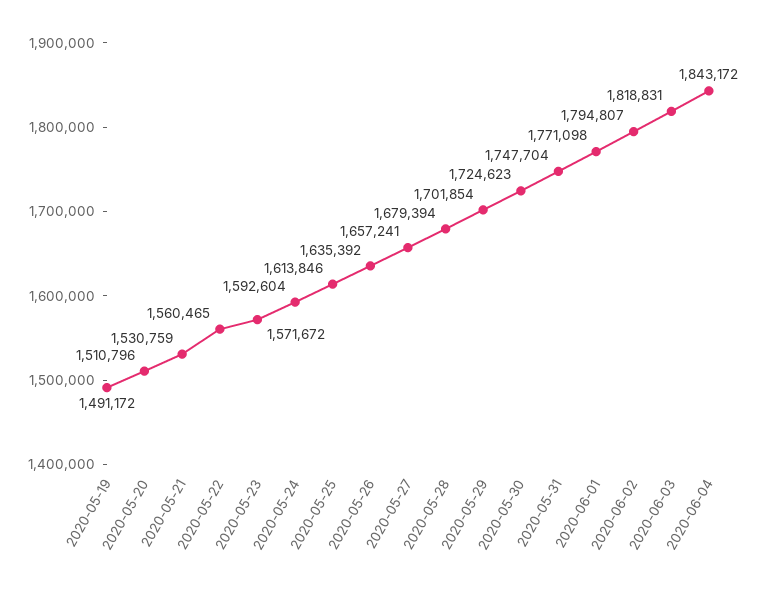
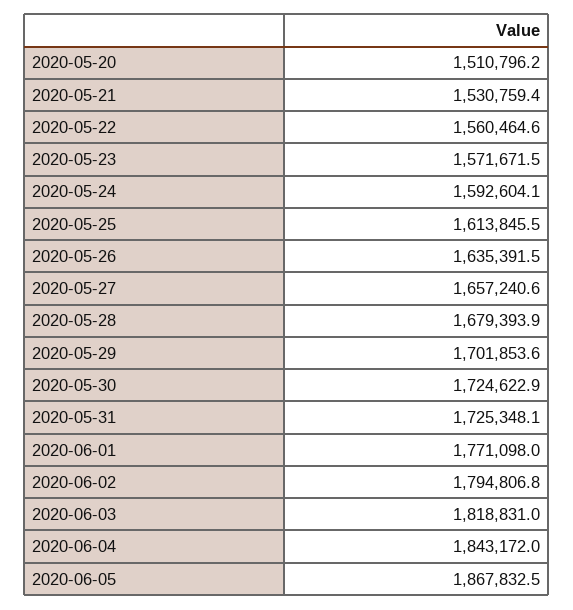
2020-05-19: 1491172 -> none
2020-05-31: 1747704 -> 1725348.1
2020-06-05: none -> 1867832.5

